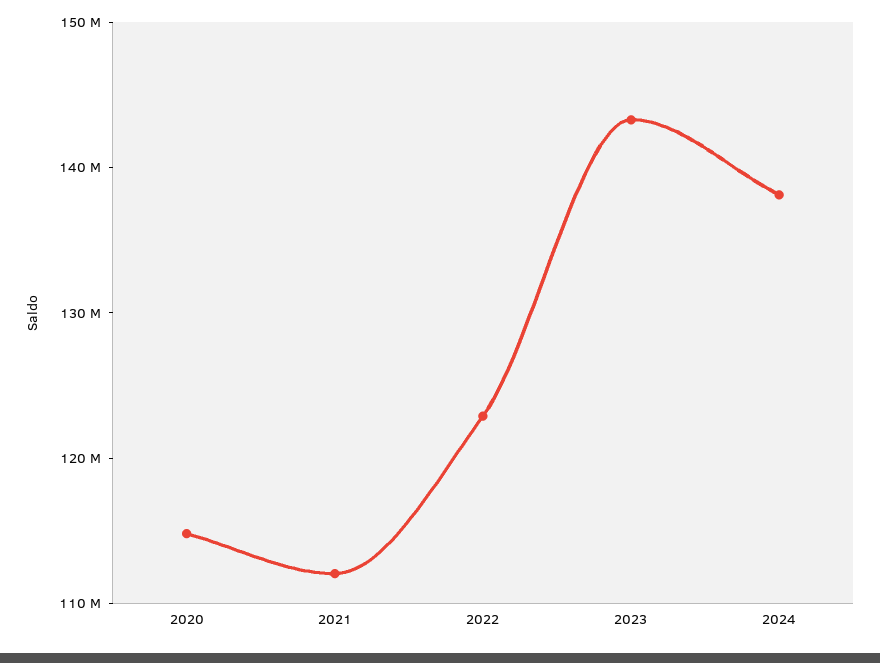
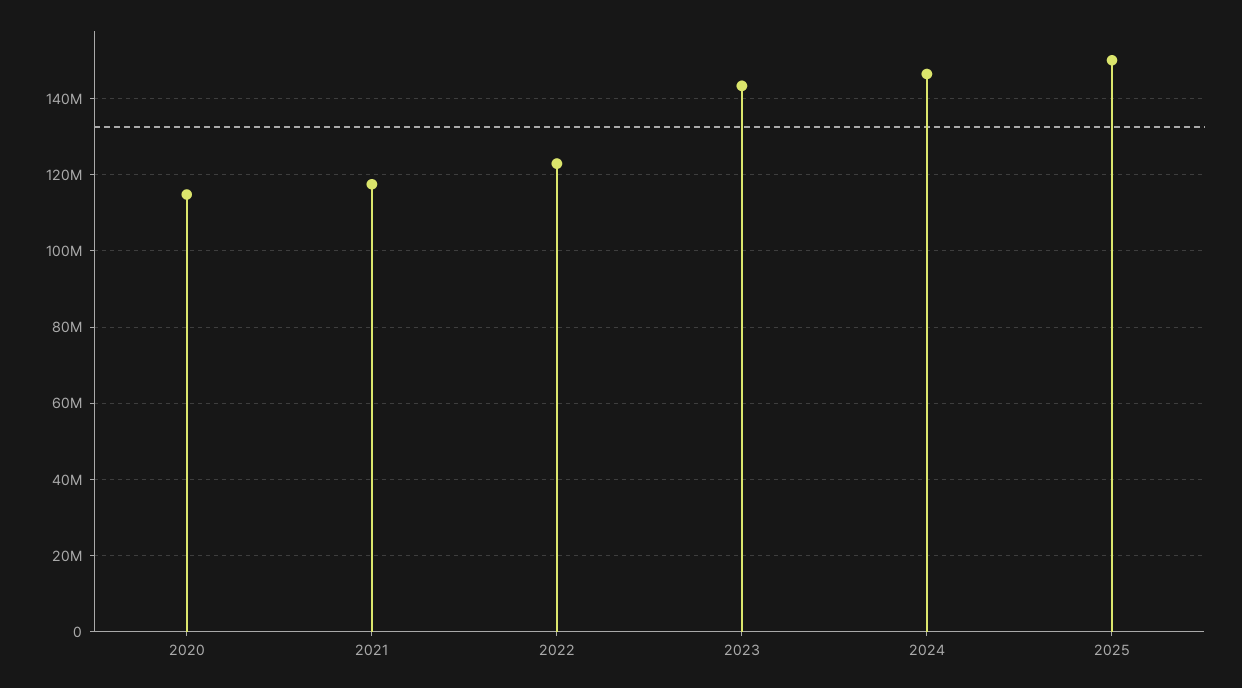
2021: 112000000 -> 118000000
2024: 138000000 -> 146000000
2025: none -> 150000000

